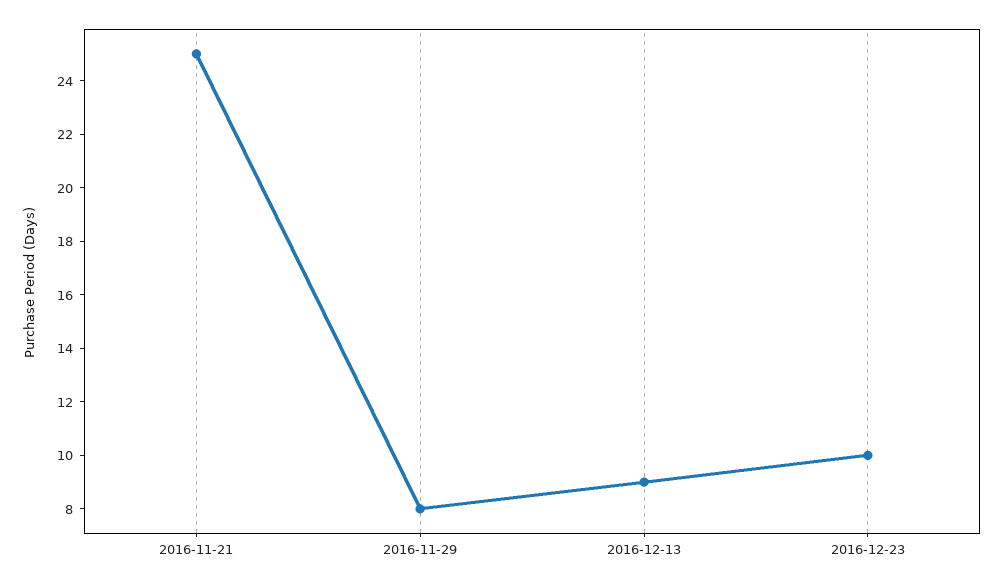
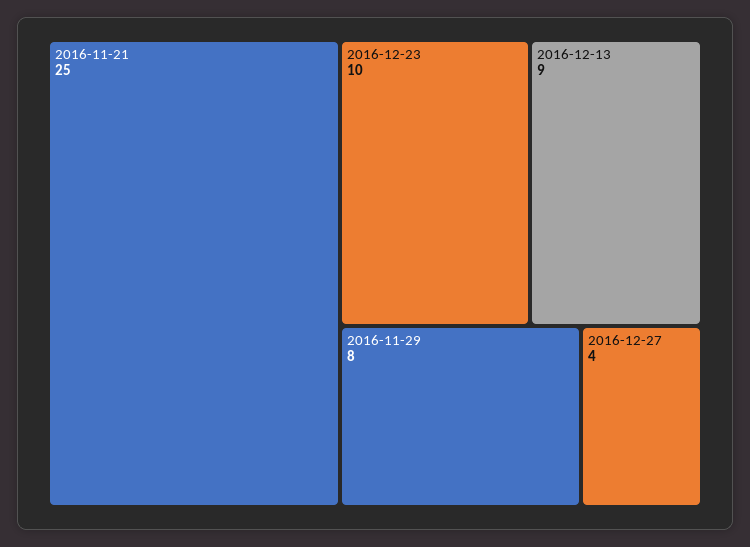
2016-12-27: none -> 4

